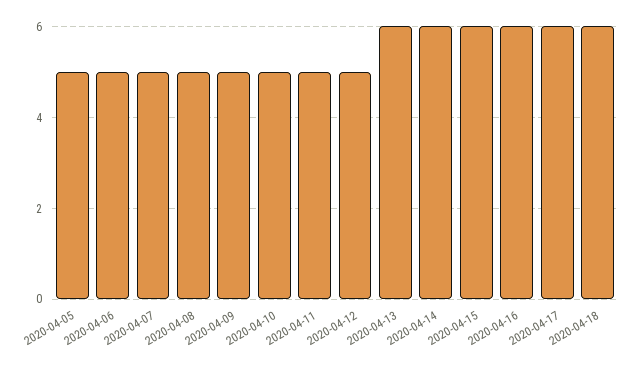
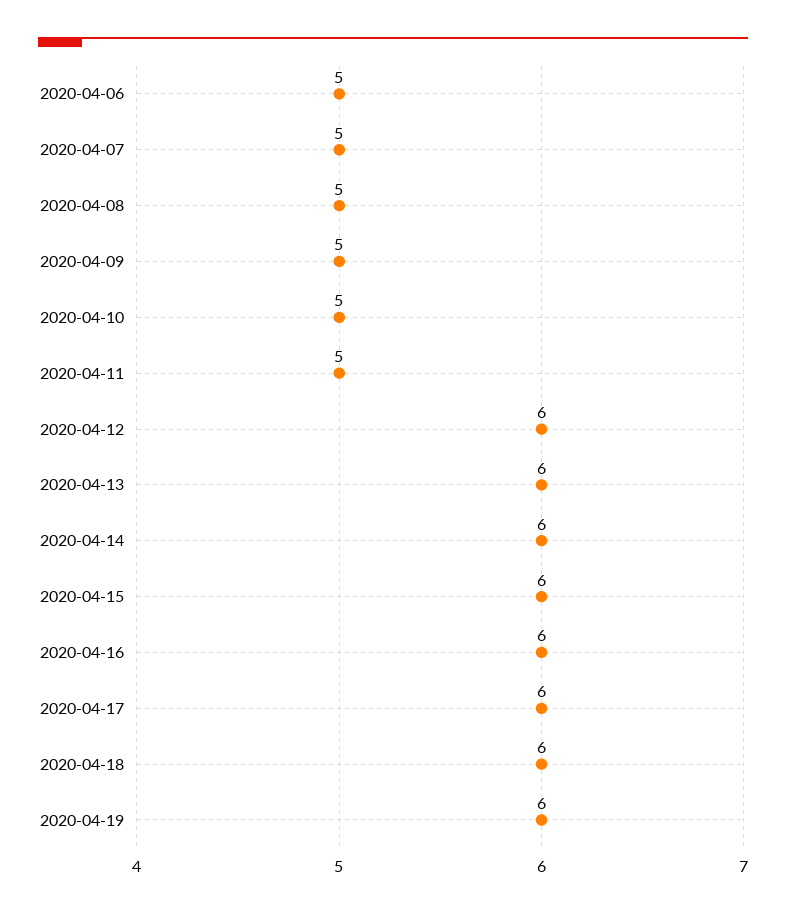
2020-04-05: 5 -> none
2020-04-12: 5 -> 6
2020-04-19: none -> 6

